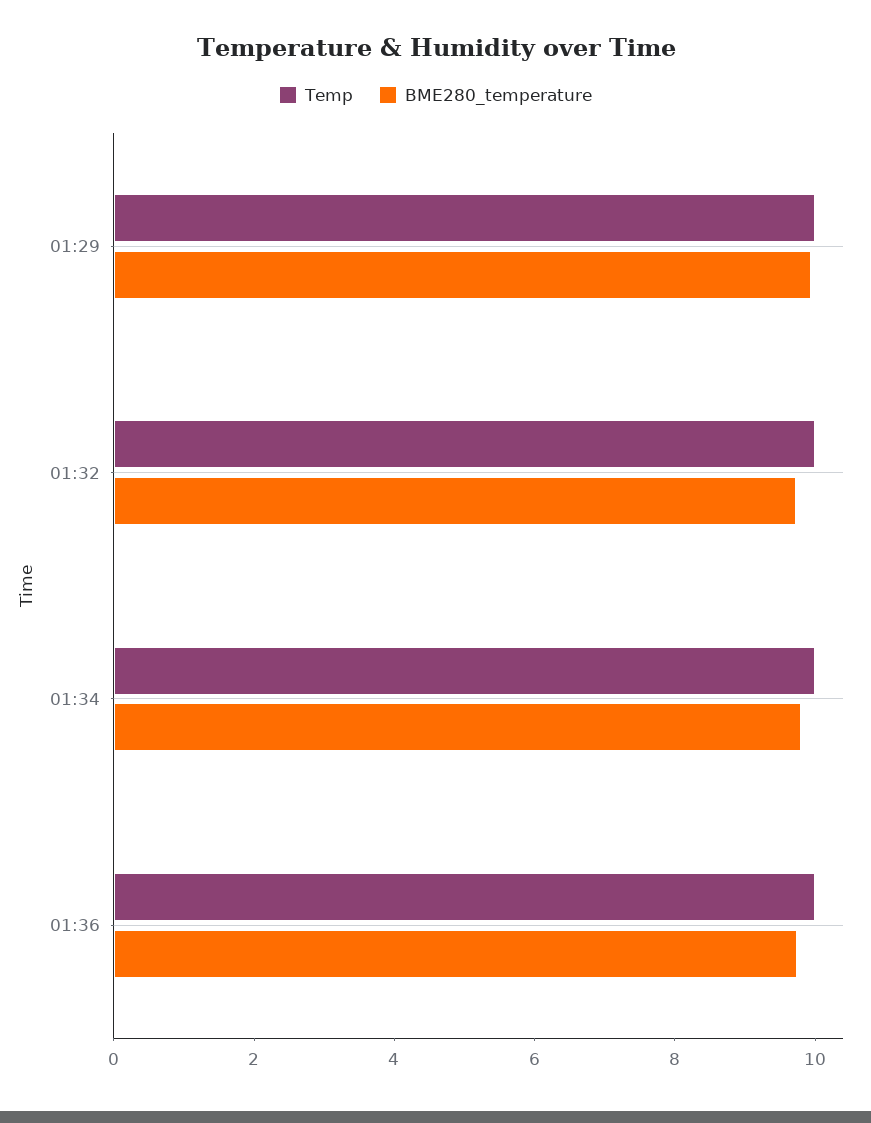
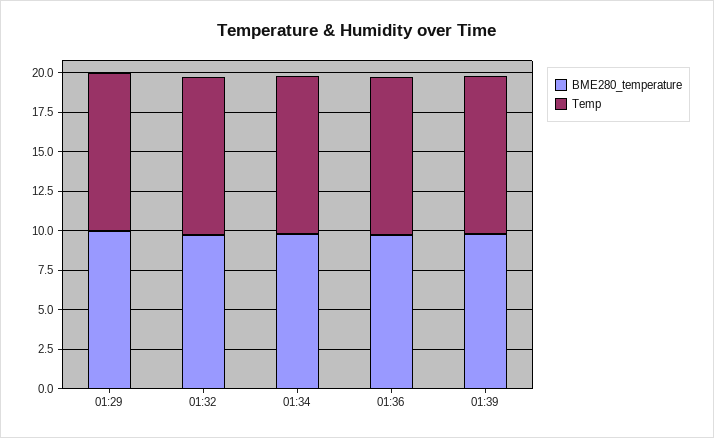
BME280_temperature, 01:39: none -> 10
Temp, 01:39: none -> 10

